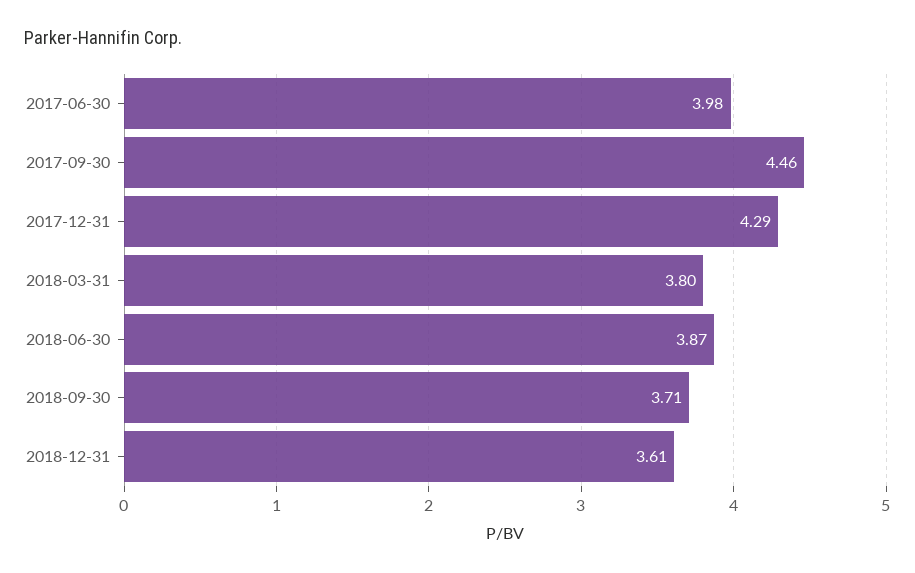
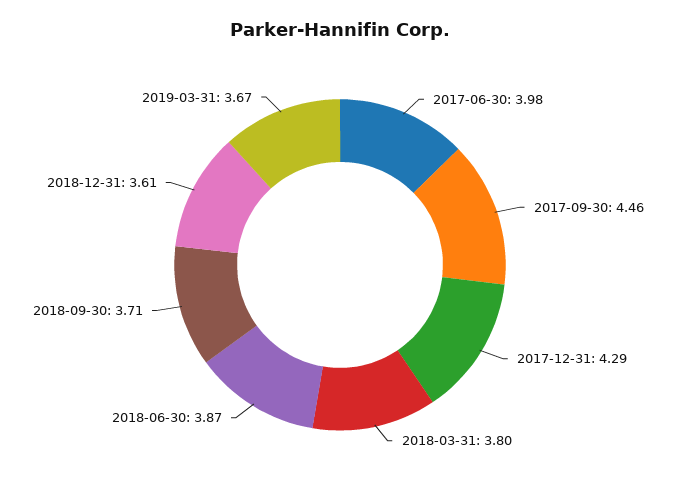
2019-03-31: none -> 3.67

